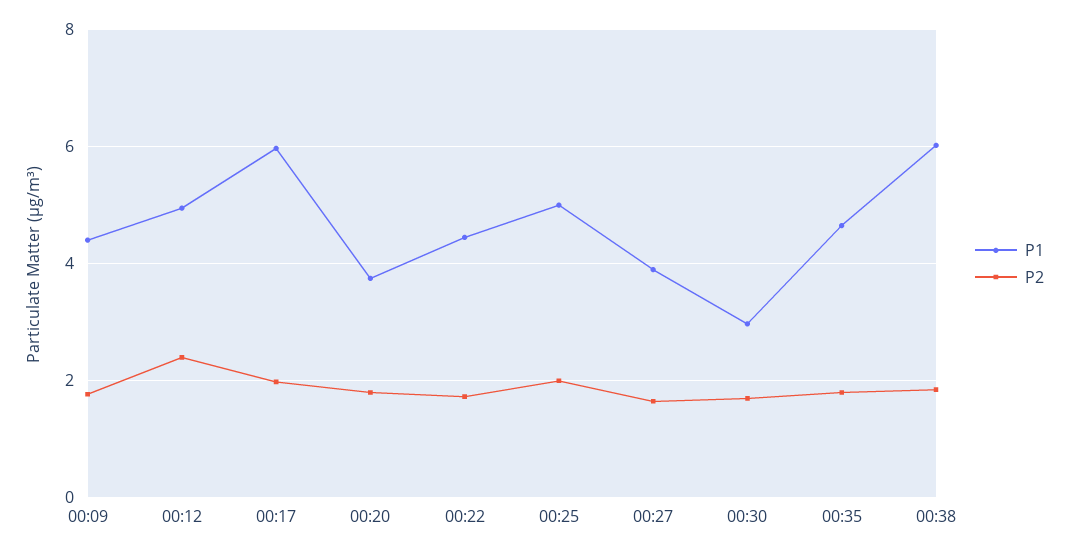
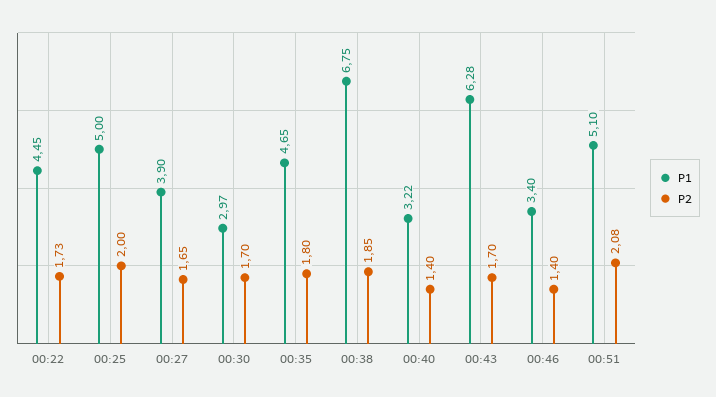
P1, 00:09: 4.4 -> none
P2, 00:09: 1.8 -> none
P1, 00:12: 5 -> none
P2, 00:12: 2.4 -> none
P1, 00:17: 6 -> none
P2, 00:17: 2 -> none
P1, 00:20: 3.8 -> none
P2, 00:20: 1.8 -> none
P1, 00:38: 6 -> 6.75
P1, 00:40: none -> 3.22
P2, 00:40: none -> 1.4
P1, 00:43: none -> 6.28
P2, 00:43: none -> 1.7
P1, 00:46: none -> 3.4
P2, 00:46: none -> 1.4
P1, 00:51: none -> 5.1
P2, 00:51: none -> 2.08

